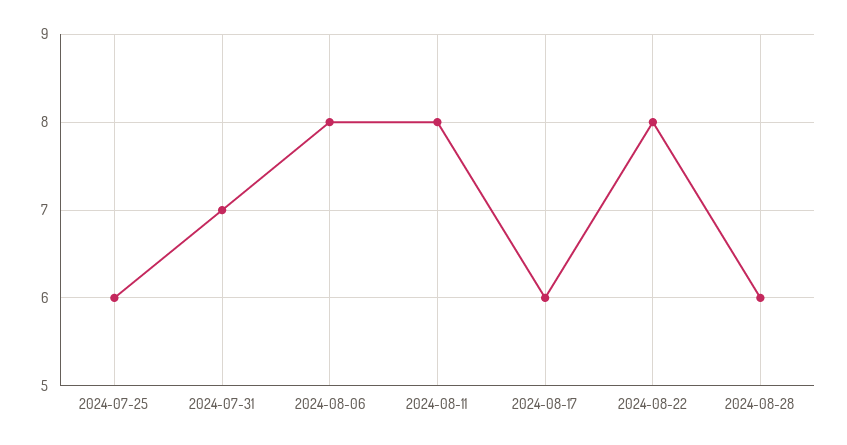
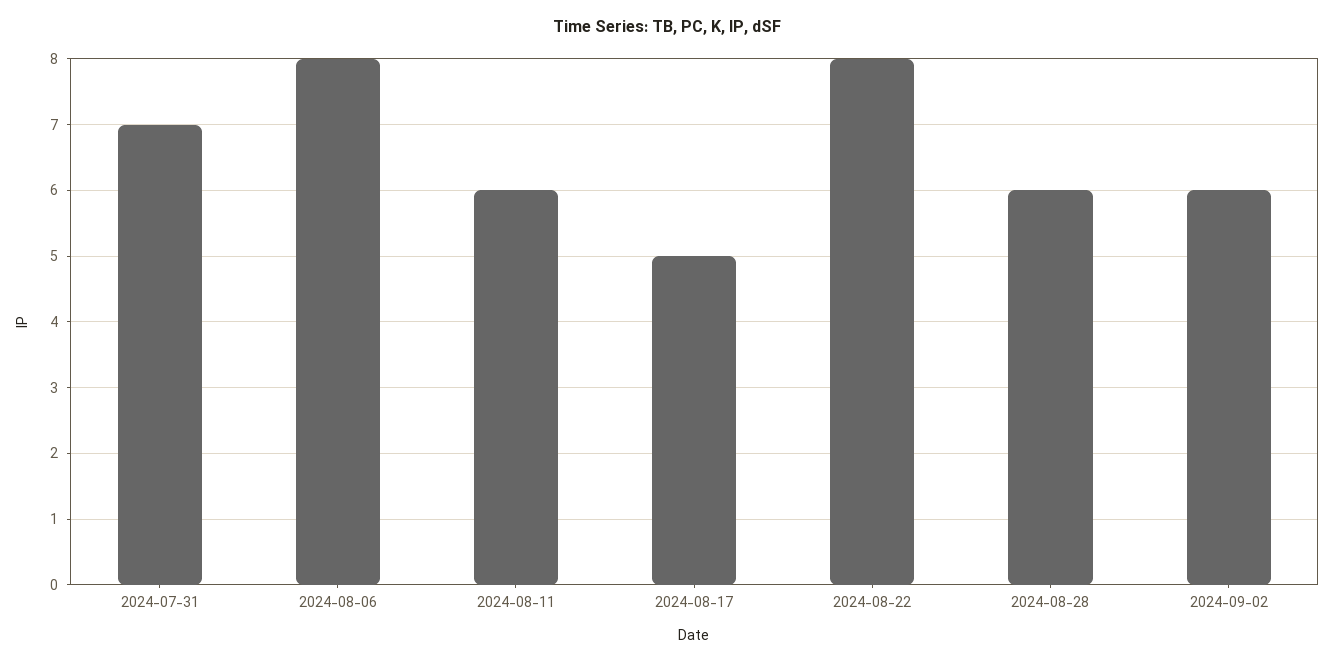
2024-07-25: 6 -> none
2024-08-11: 8 -> 6
2024-08-17: 6 -> 5
2024-09-02: none -> 6

